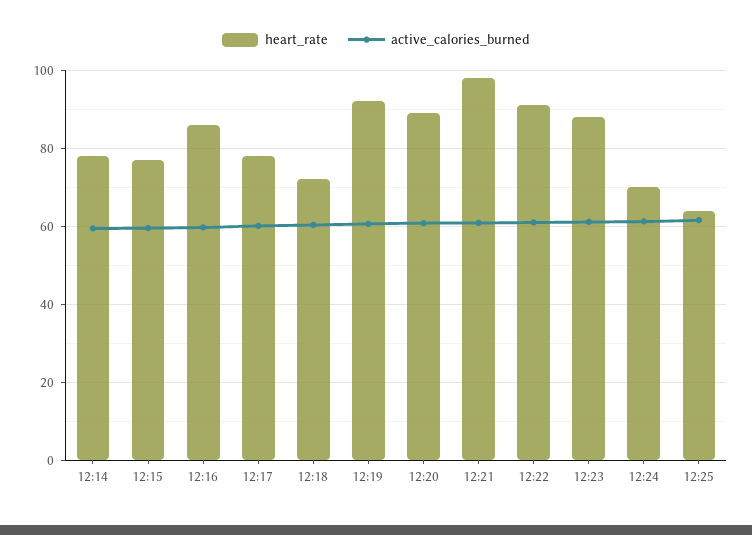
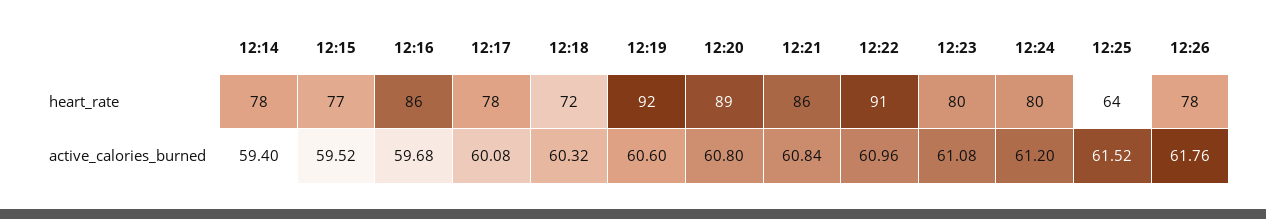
heart_rate, 12:21: 98 -> 86
heart_rate, 12:23: 88 -> 80
heart_rate, 12:24: 70 -> 80
heart_rate, 12:26: none -> 78
active_calories_burned, 12:26: none -> 61.76

